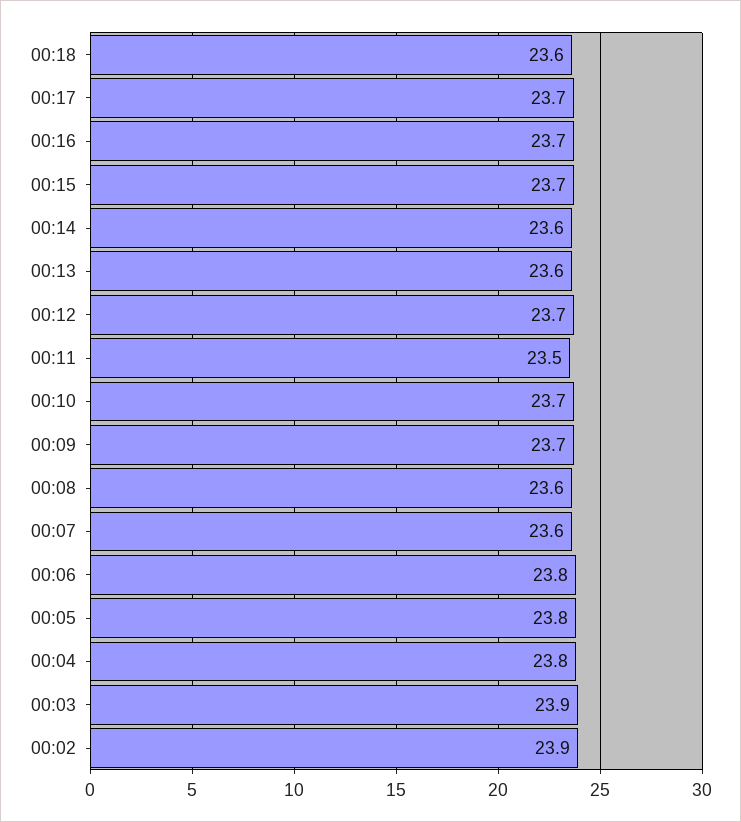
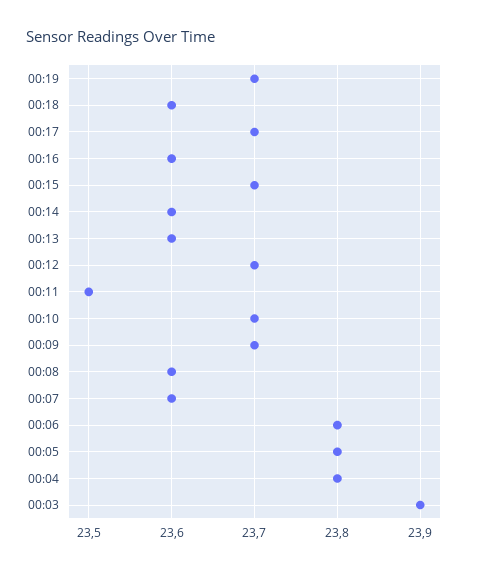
00:16: 23.7 -> 23.6
00:02: 23.9 -> none
00:19: none -> 23.7

